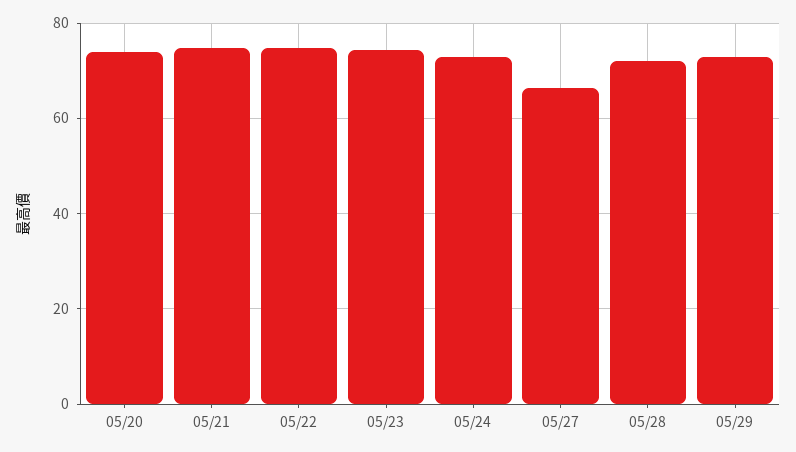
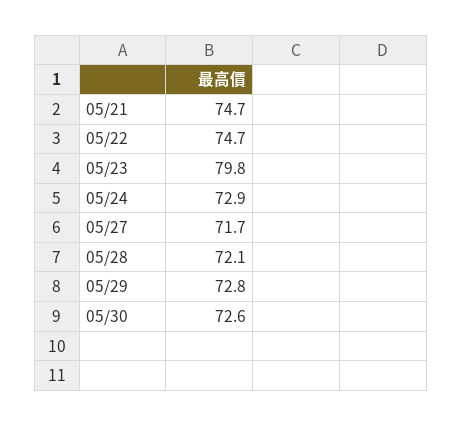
05/20: 74 -> none
05/23: 74 -> 79.8
05/27: 66 -> 71.7
05/30: none -> 72.6

